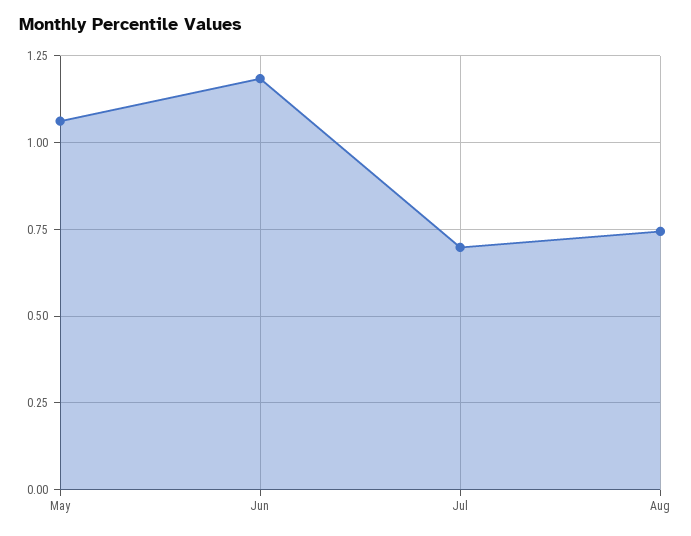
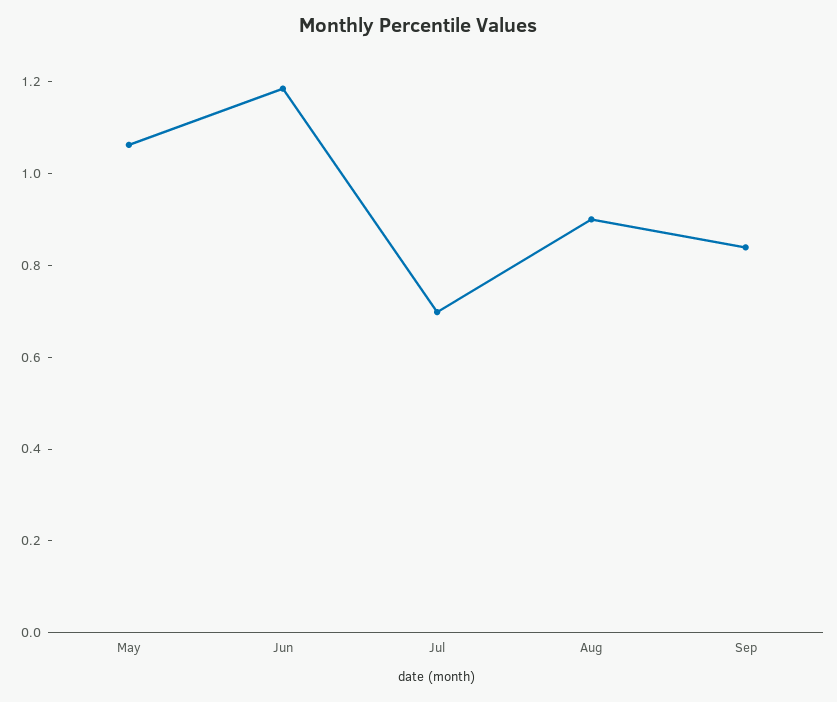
Aug: 0.75 -> 0.9
Sep: none -> 0.85

